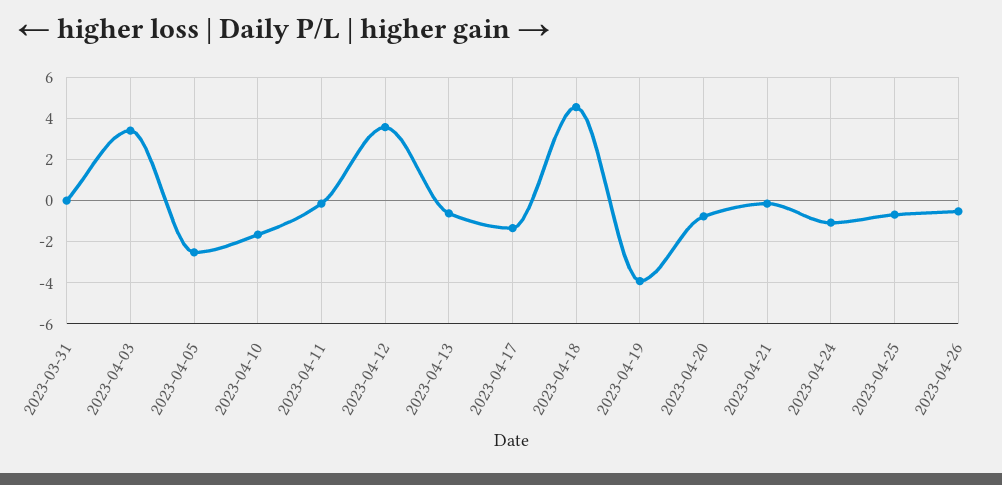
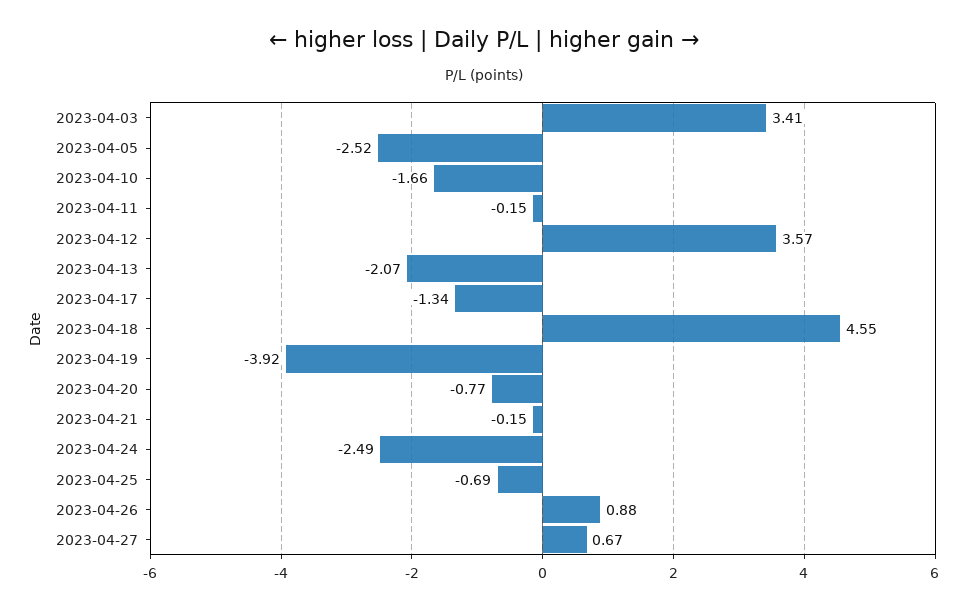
2023-03-31: 0 -> none
2023-04-13: -0.5 -> -2.07
2023-04-24: -1 -> -2.49
2023-04-26: -0.5 -> 0.88
2023-04-27: none -> 0.67

